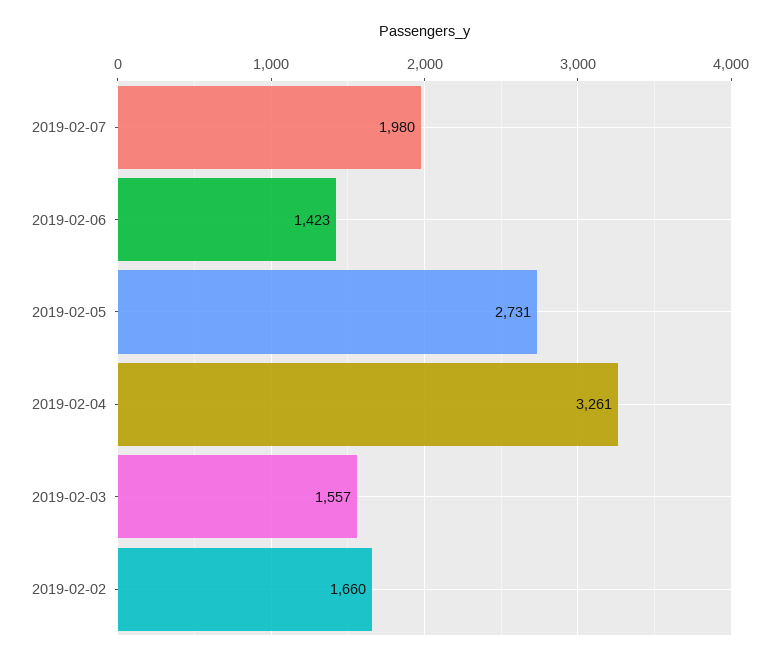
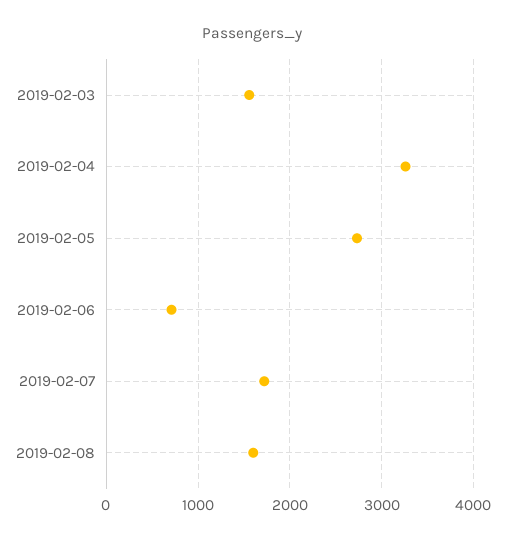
2019-02-07: 1980 -> 1700
2019-02-06: 1423 -> 700
2019-02-02: 1660 -> none
2019-02-08: none -> 1600

